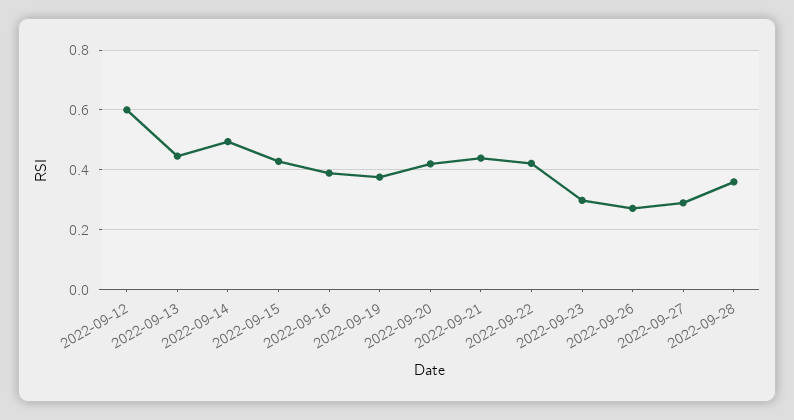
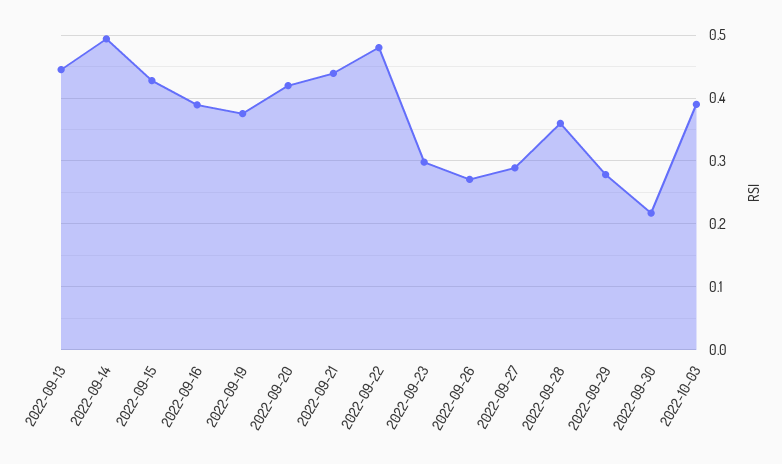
2022-09-12: 0.6 -> none
2022-09-22: 0.425 -> 0.48
2022-09-29: none -> 0.28
2022-09-30: none -> 0.22
2022-10-03: none -> 0.39

